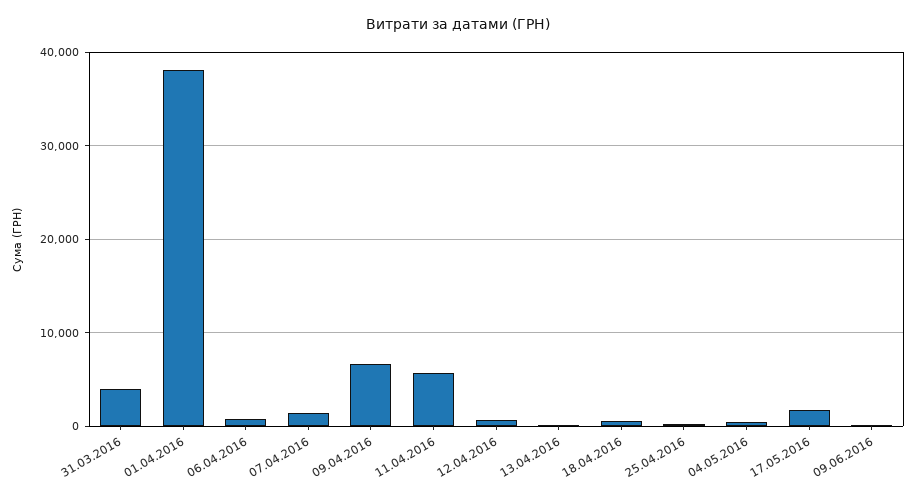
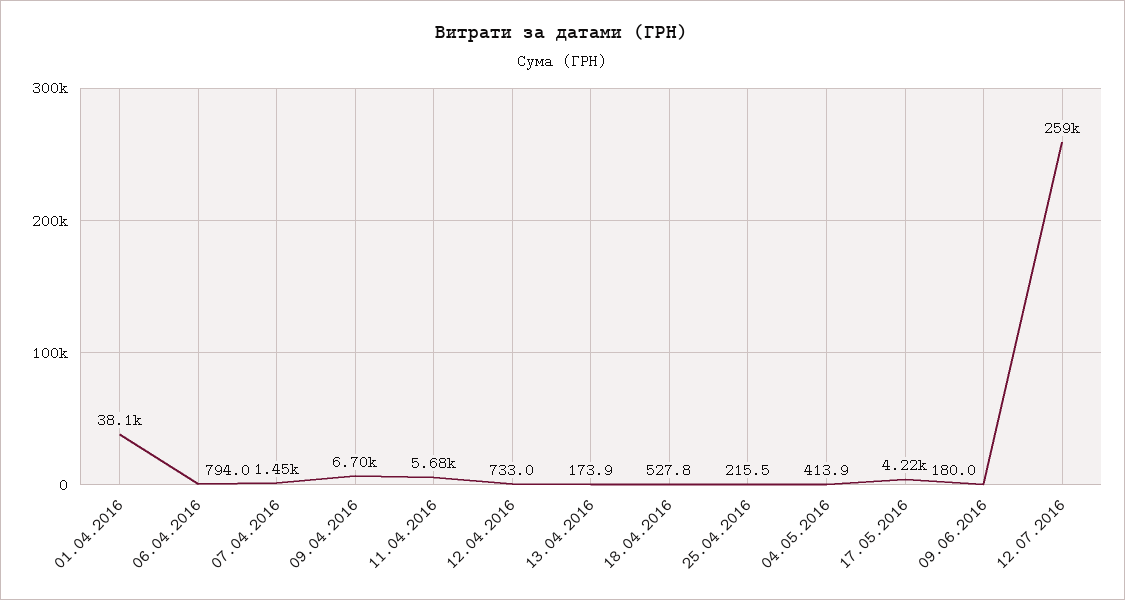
31.03.2016: 4000 -> none
17.05.2016: 2000 -> 4220
12.07.2016: none -> 259000

